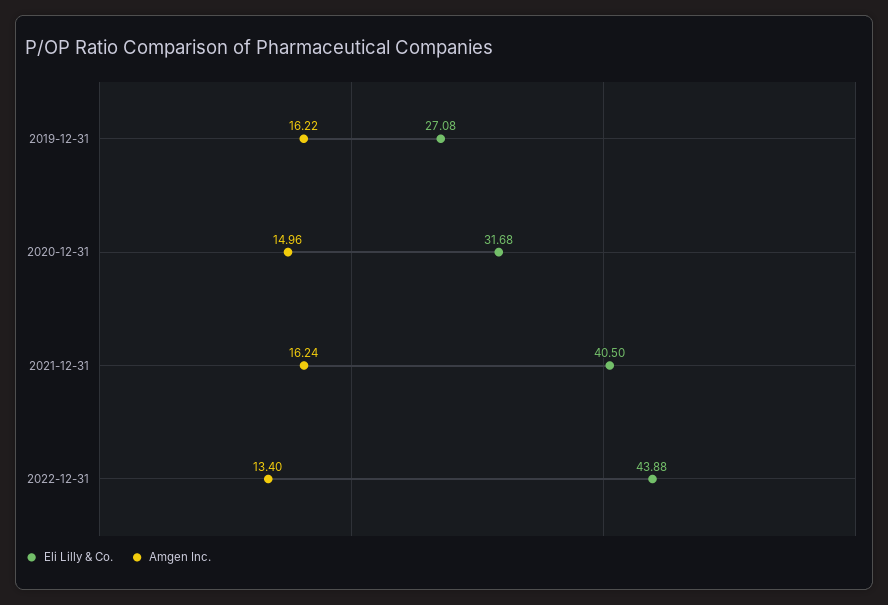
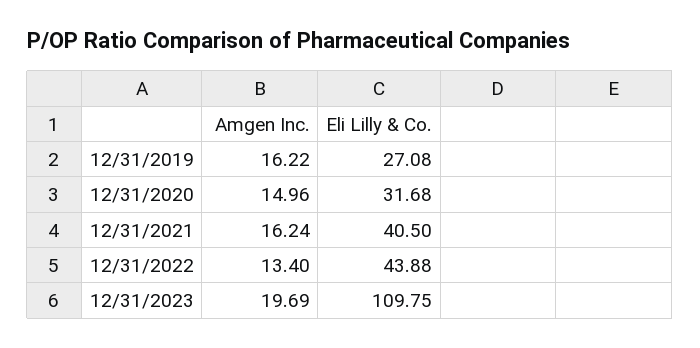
Amgen Inc., 12/31/2023: none -> 19.69
Eli Lilly & Co., 12/31/2023: none -> 109.75

